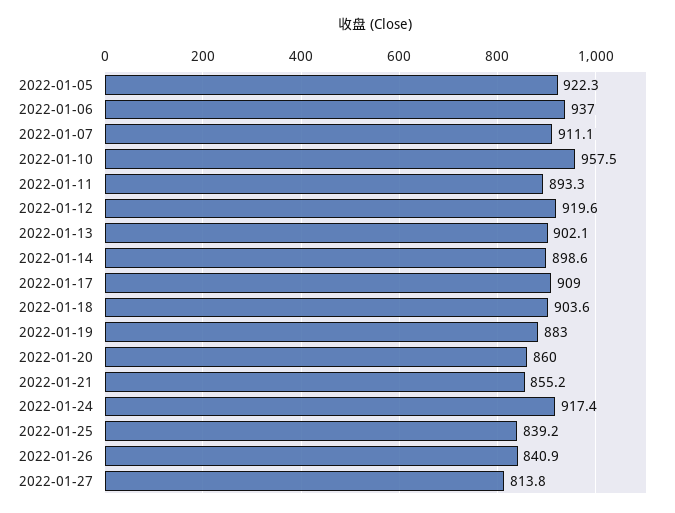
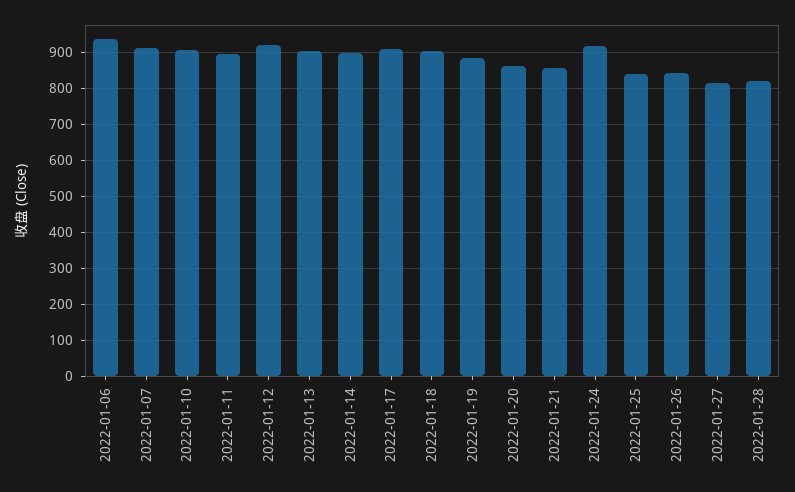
2022-01-05: 922.3 -> none
2022-01-10: 957.5 -> 900
2022-01-28: none -> 820

